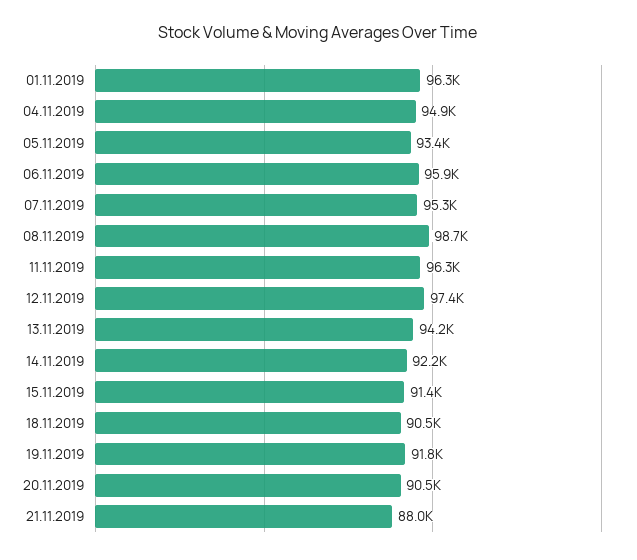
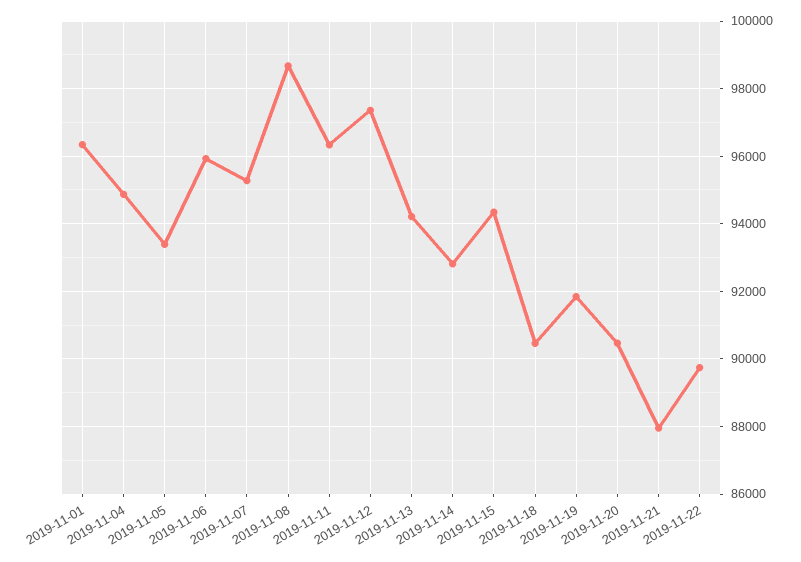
14.11.2019: 92200 -> 92800
15.11.2019: 91400 -> 94400
2019-11-22: none -> 89800

